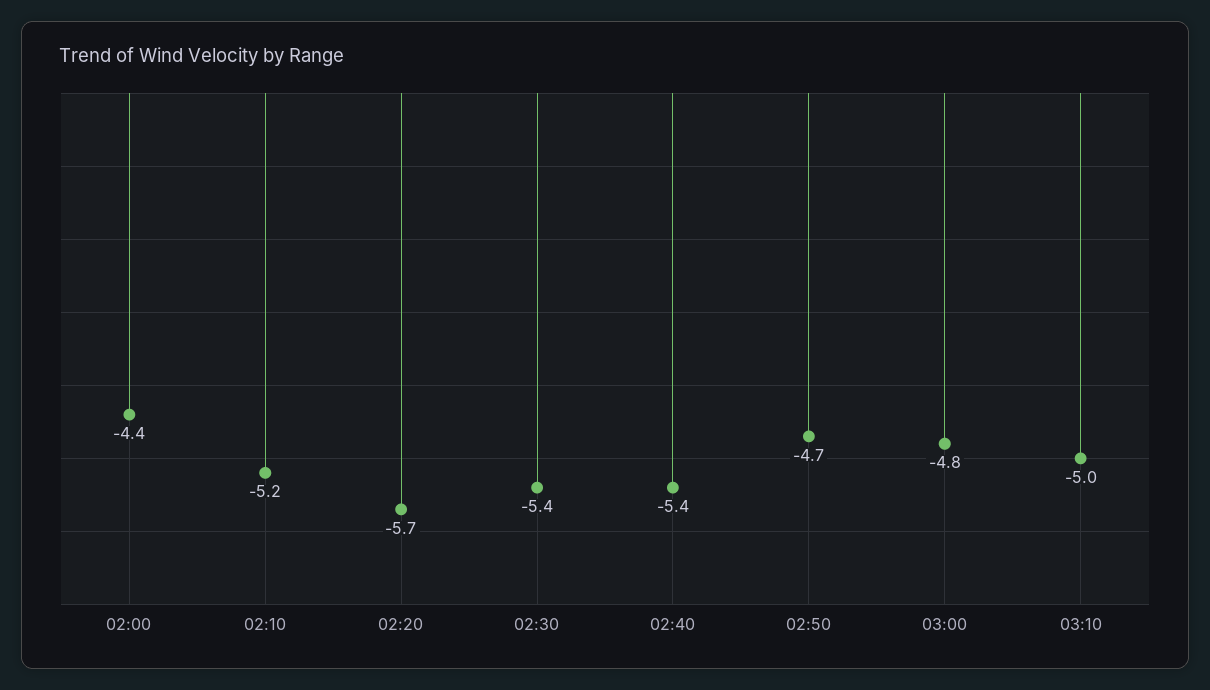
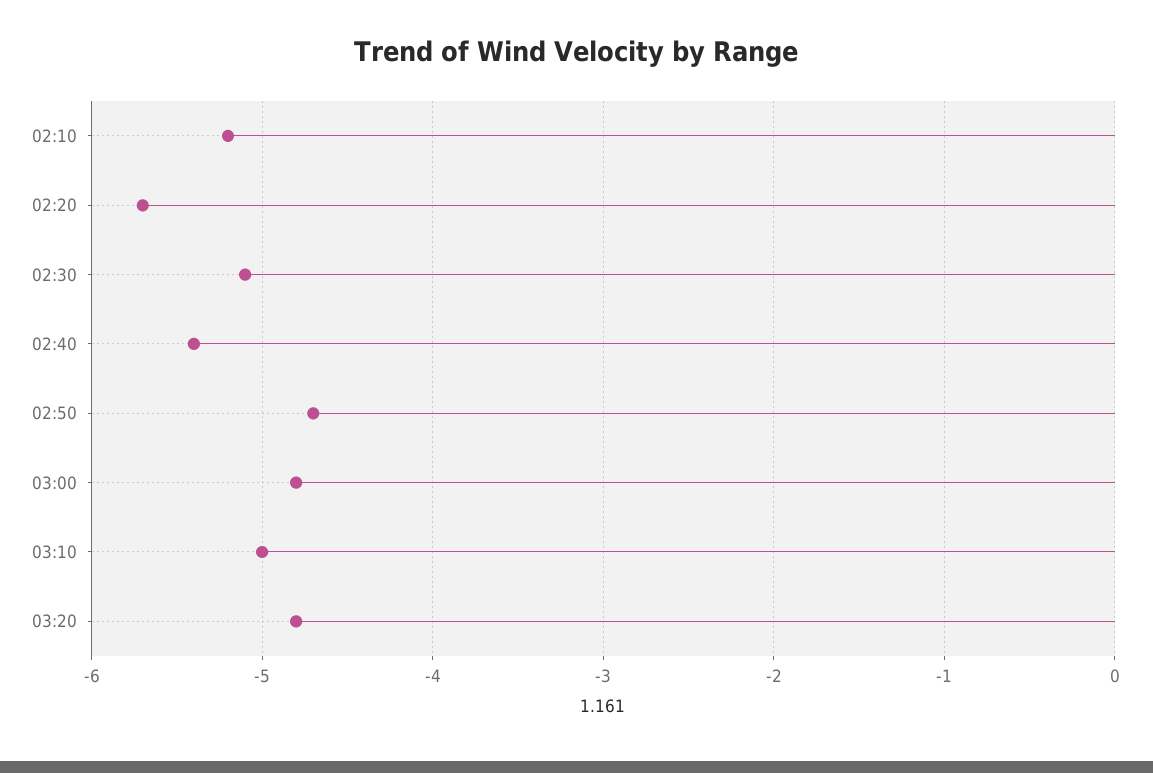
02:00: -4.4 -> none
02:30: -5.4 -> -5.1
03:20: none -> -4.8

